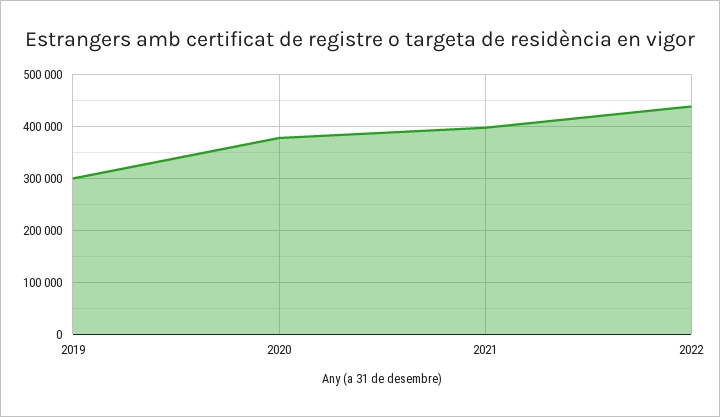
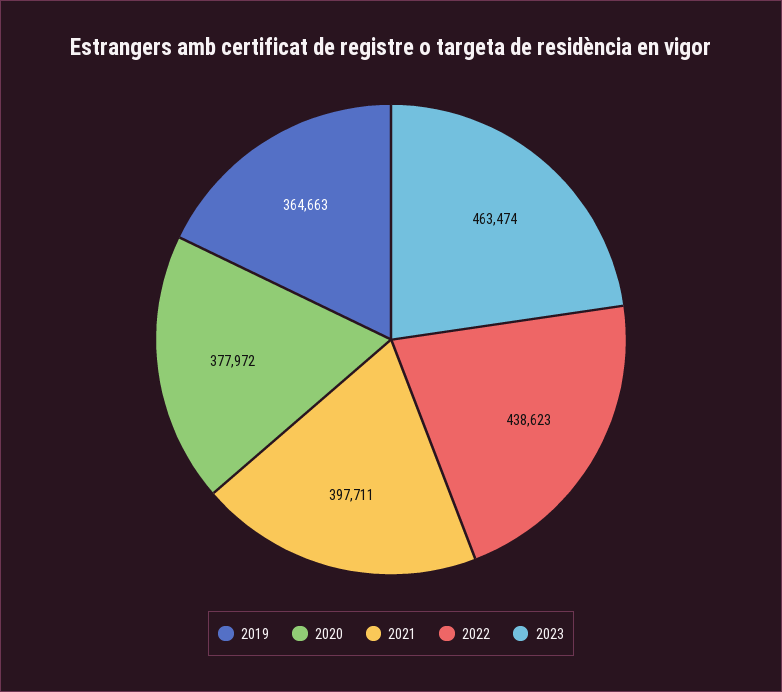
2019: 300000 -> 364663
2023: none -> 463474

